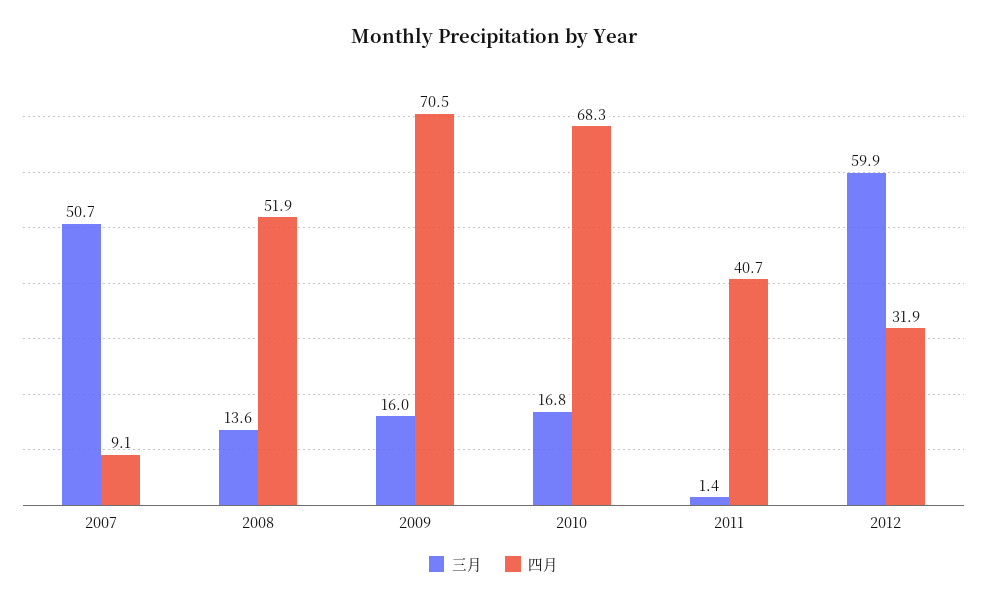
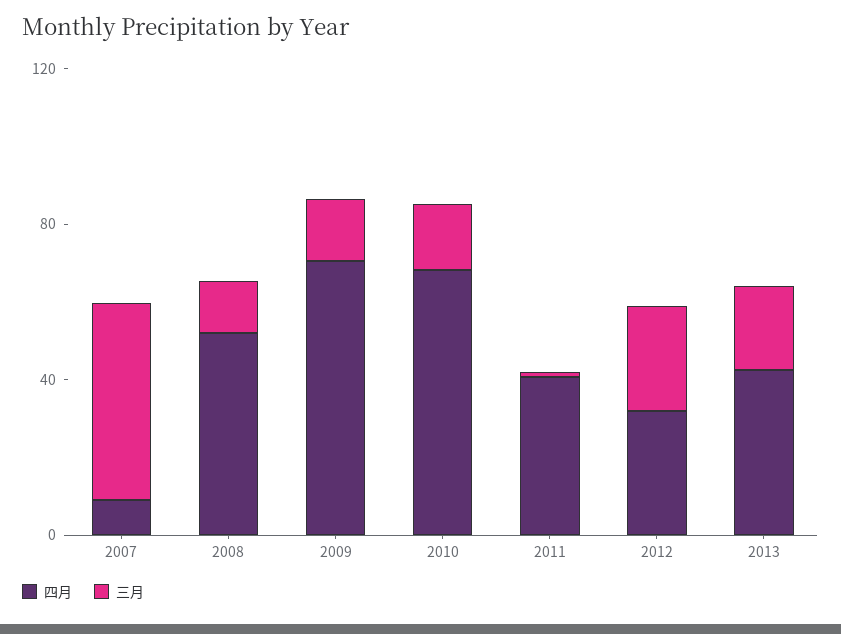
三月, 2012: 59.9 -> 30
四月, 2013: none -> 40
三月, 2013: none -> 20

